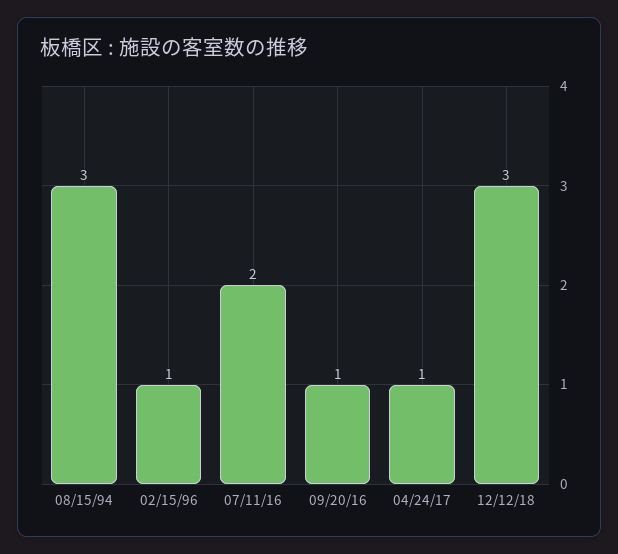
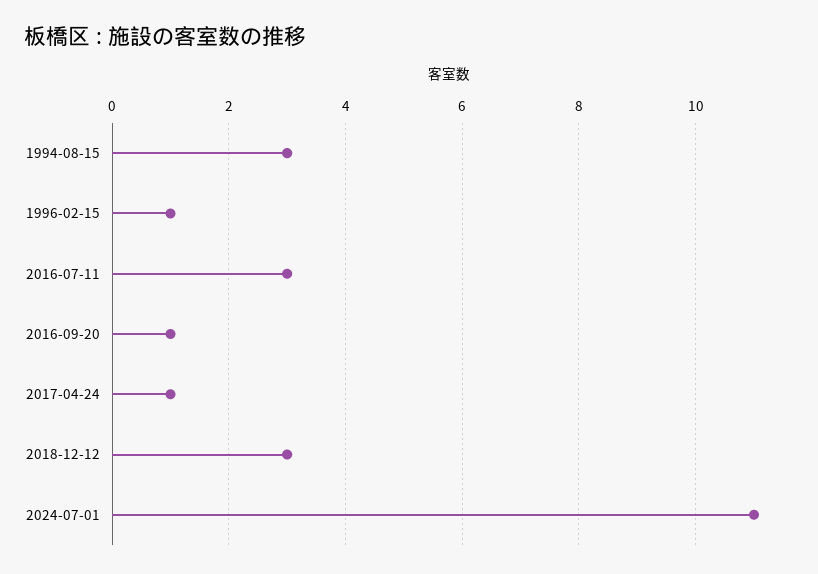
07/11/16: 2 -> 3
2024-07-01: none -> 11

